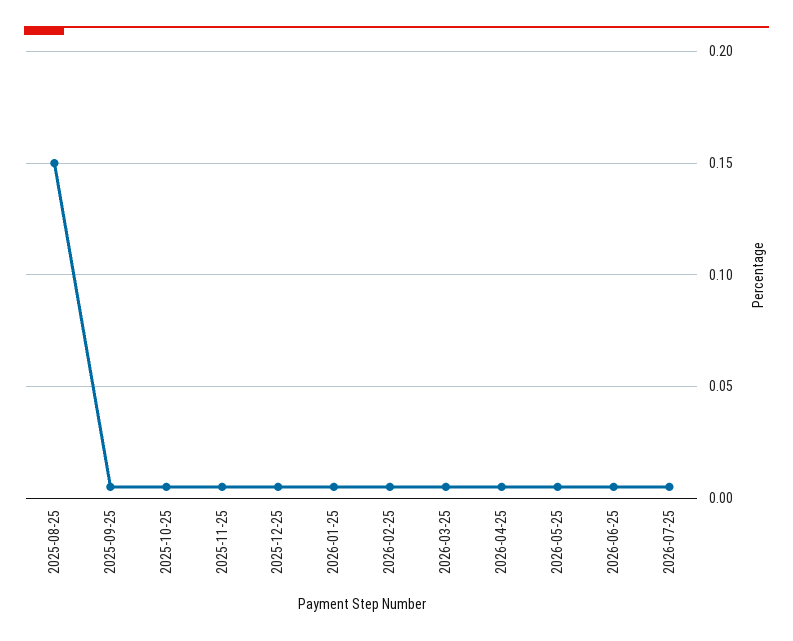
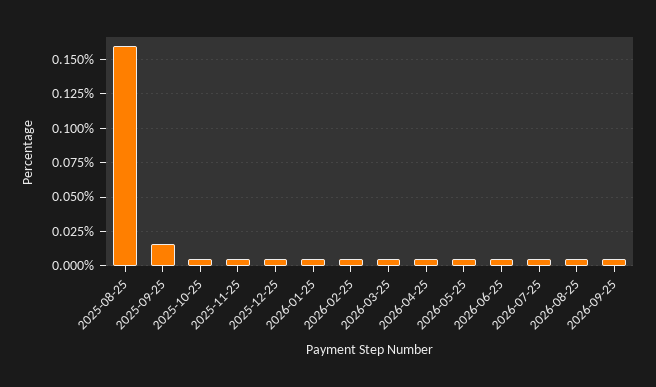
2025-08-25: 0.15 -> 0.16
2025-09-25: 0.005 -> 0.015
2026-08-25: none -> 0.005
2026-09-25: none -> 0.005

